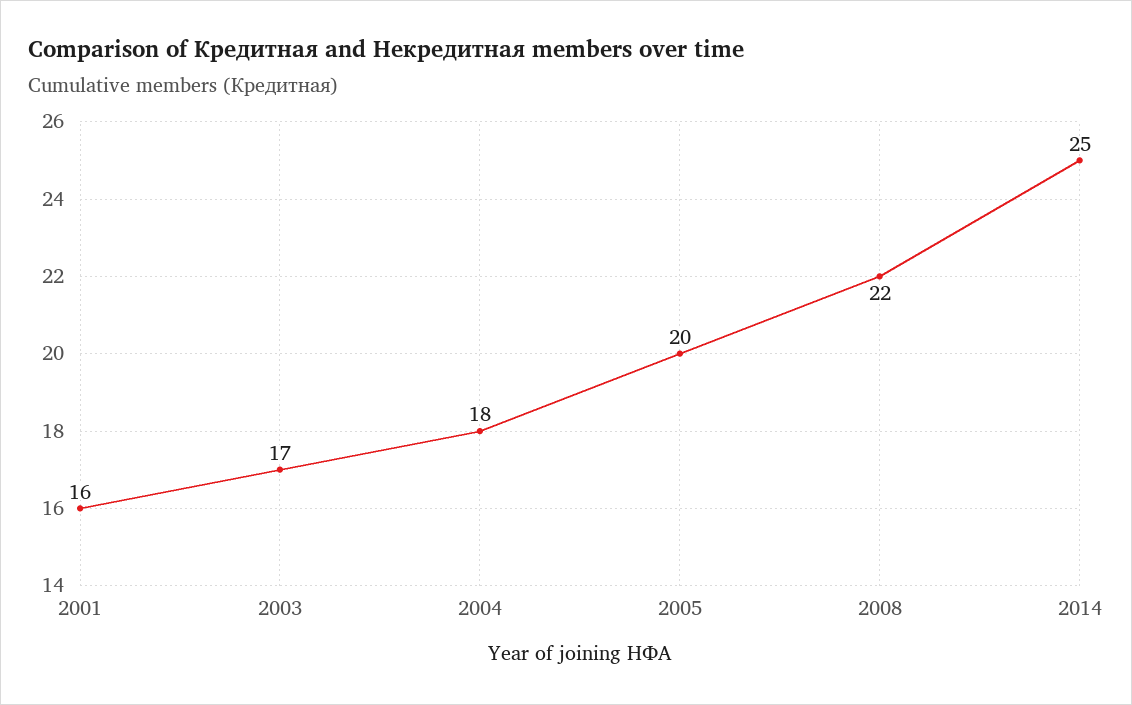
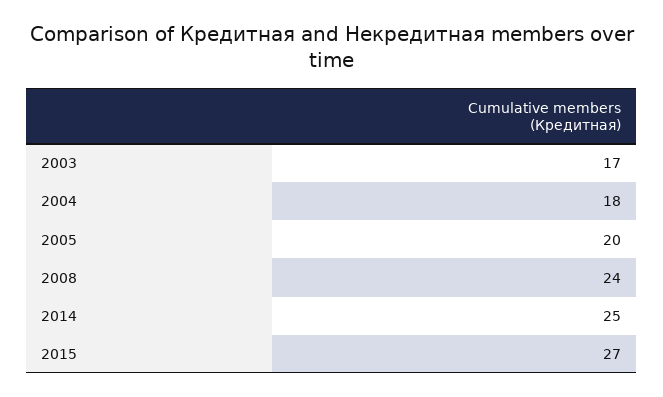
2001: 16 -> none
2008: 22 -> 24
2015: none -> 27

